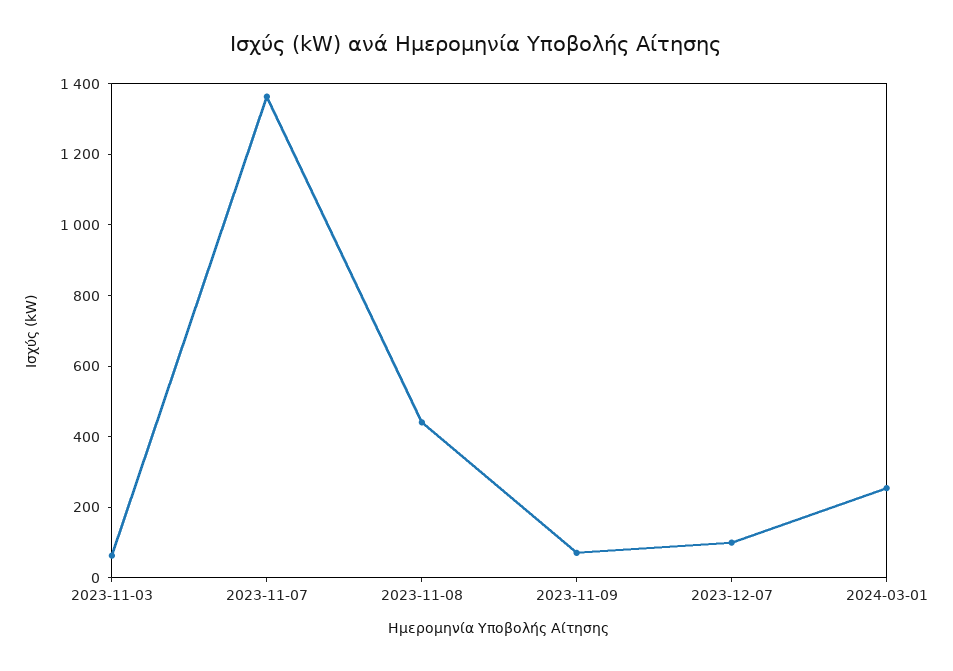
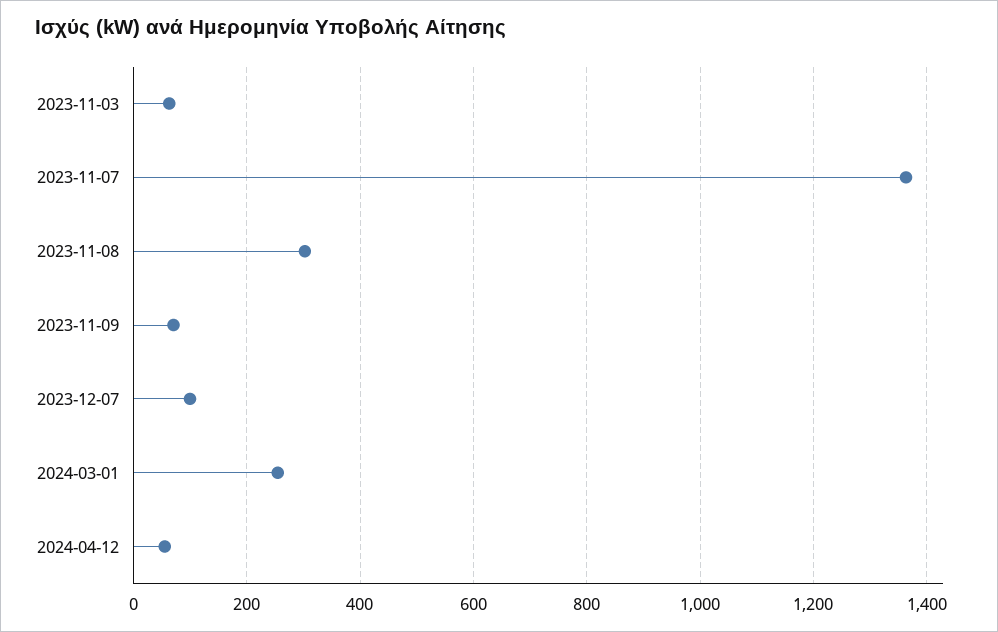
2023-11-08: 450 -> 300
2024-04-12: none -> 60

